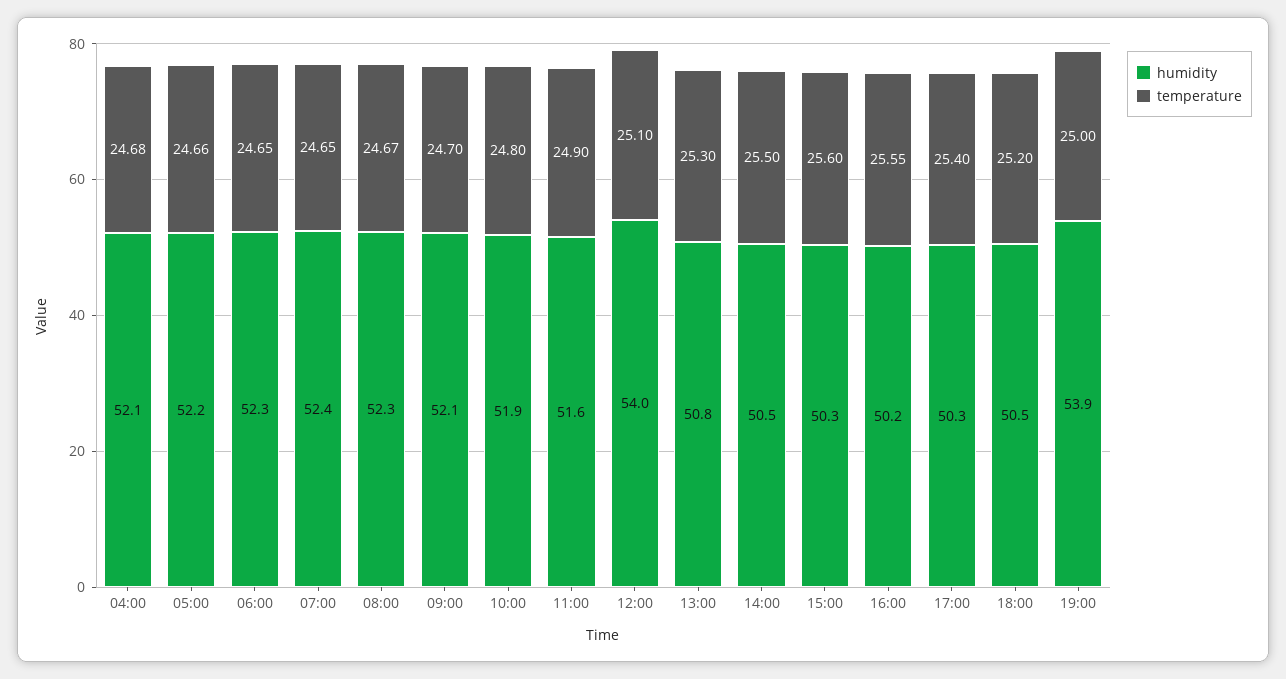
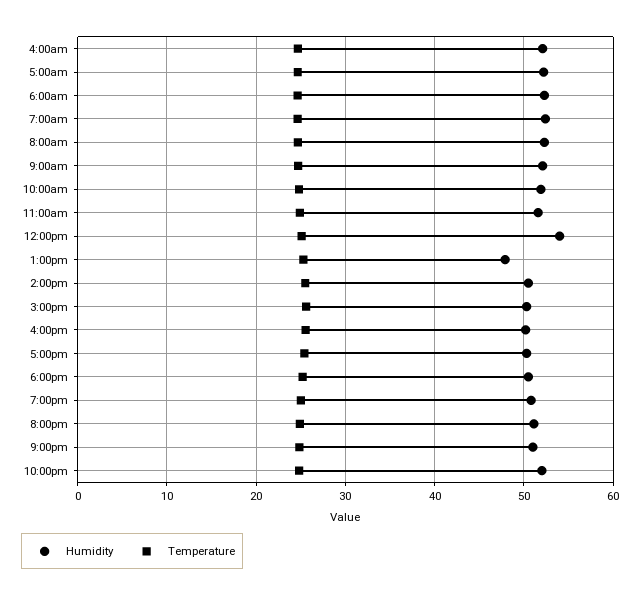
humidity, 13:00: 50.8 -> 48
humidity, 19:00: 53.9 -> 51
humidity, 8:00pm: none -> 51
temperature, 8:00pm: none -> 25
humidity, 9:00pm: none -> 51
temperature, 9:00pm: none -> 25
humidity, 10:00pm: none -> 52
temperature, 10:00pm: none -> 25

